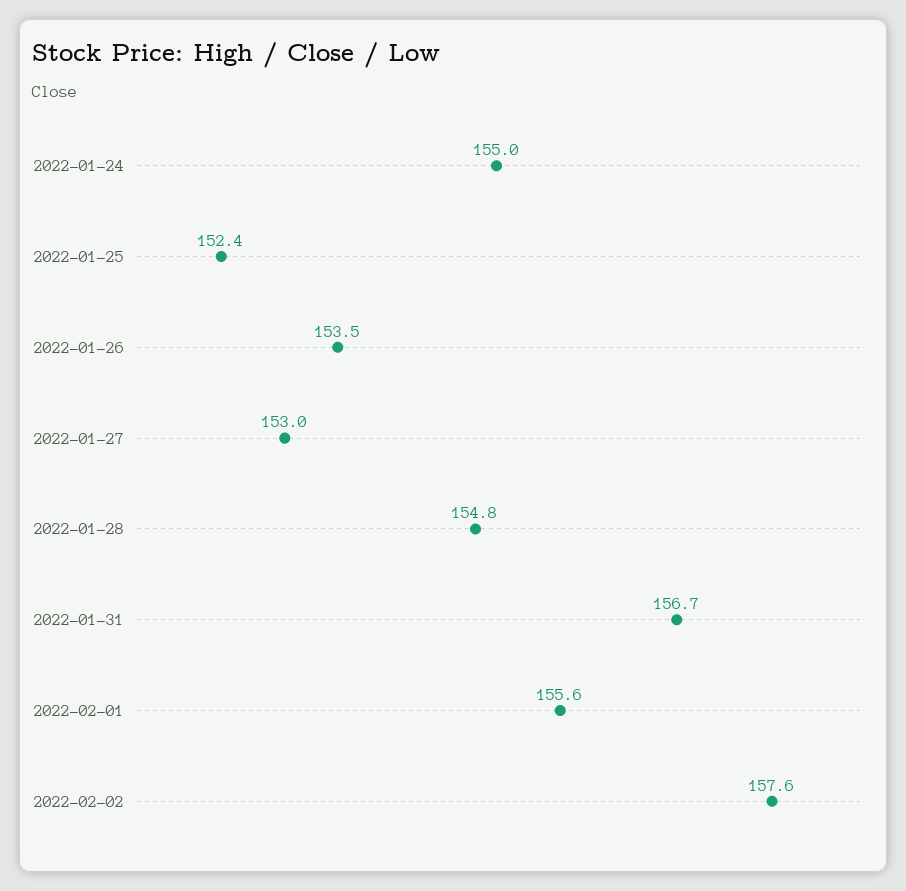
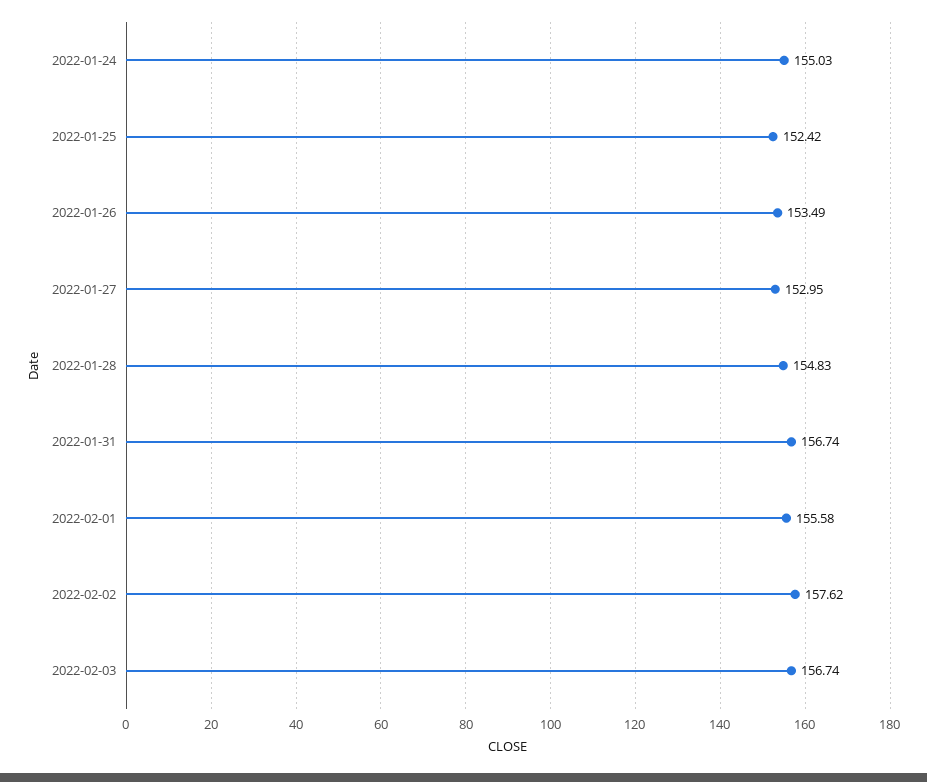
2022-02-03: none -> 156.74

